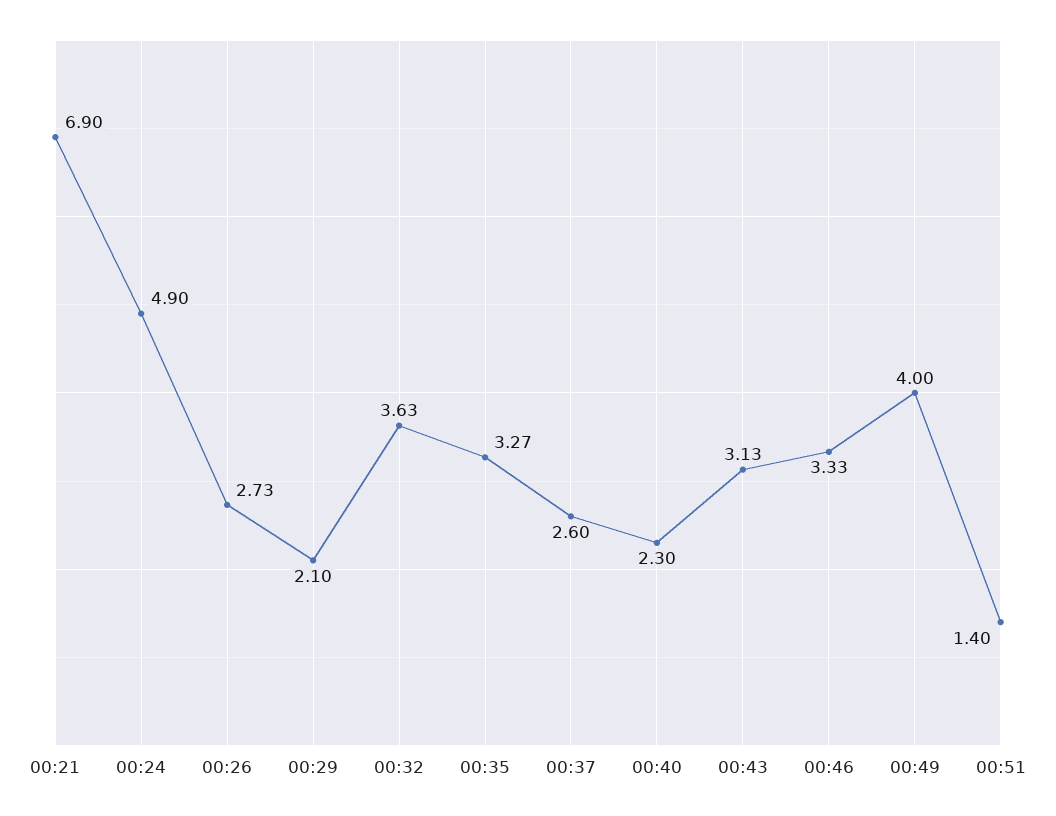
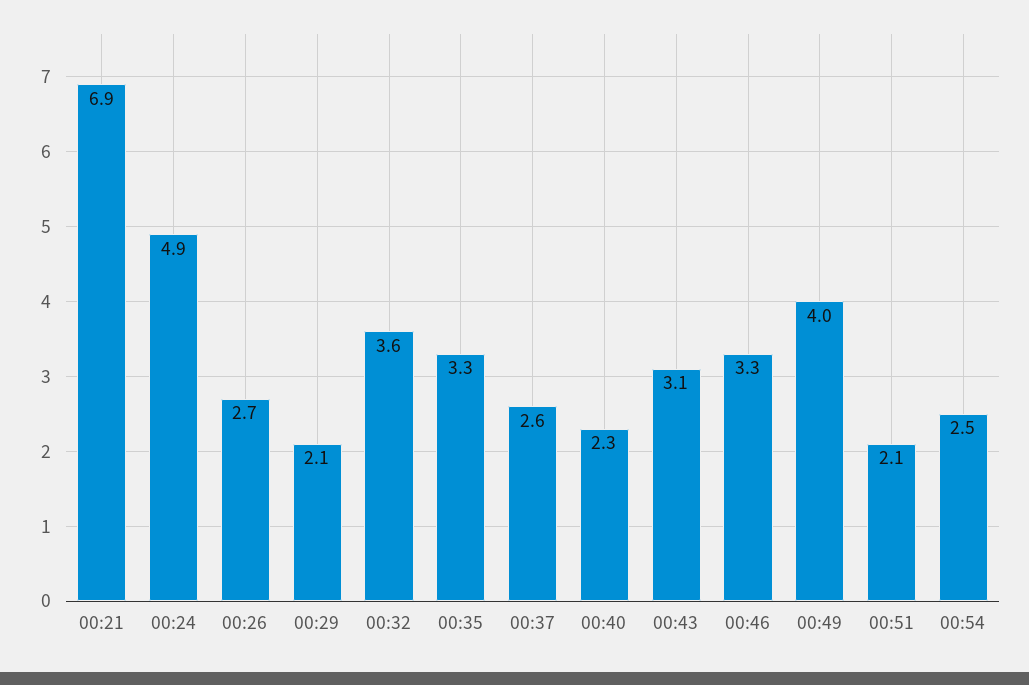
00:51: 1.4 -> 2.1
00:54: none -> 2.5

